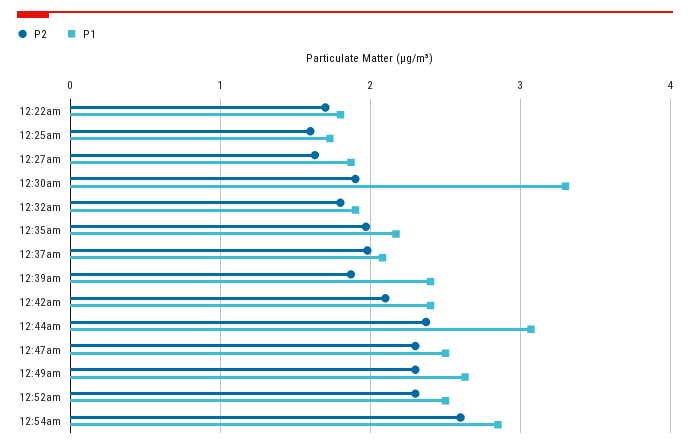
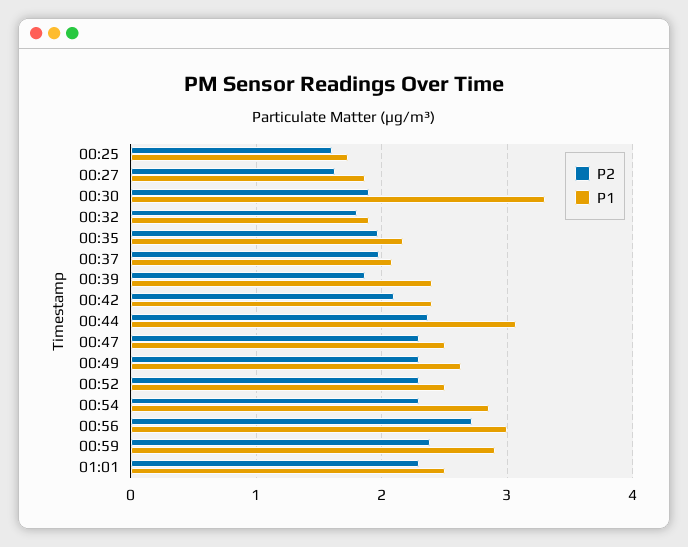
P2, 12:22am: 1.7 -> none
P1, 12:22am: 1.8 -> none
P2, 12:54am: 2.6 -> 2.3
P2, 00:56: none -> 2.7
P1, 00:56: none -> 3
P2, 00:59: none -> 2.4
P1, 00:59: none -> 2.9
P2, 01:01: none -> 2.3
P1, 01:01: none -> 2.5

